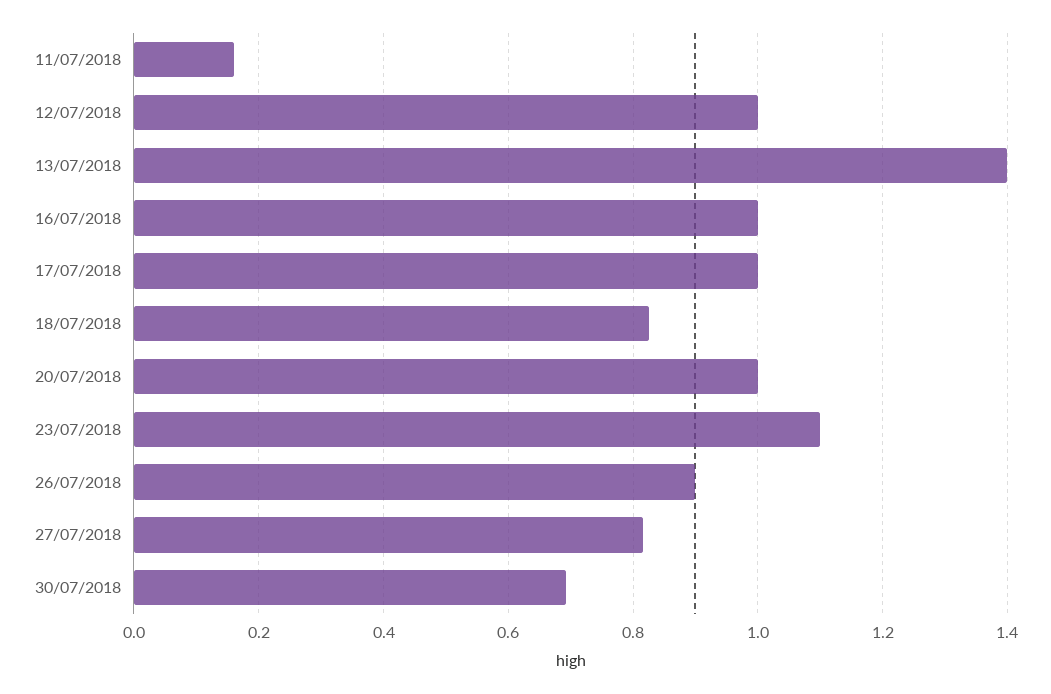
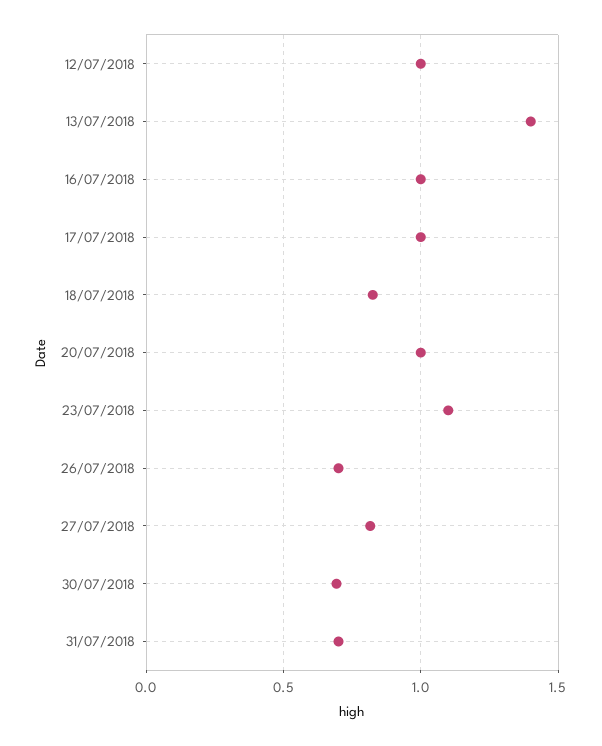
11/07/2018: 0.16 -> none
26/07/2018: 0.9 -> 0.7
31/07/2018: none -> 0.7

